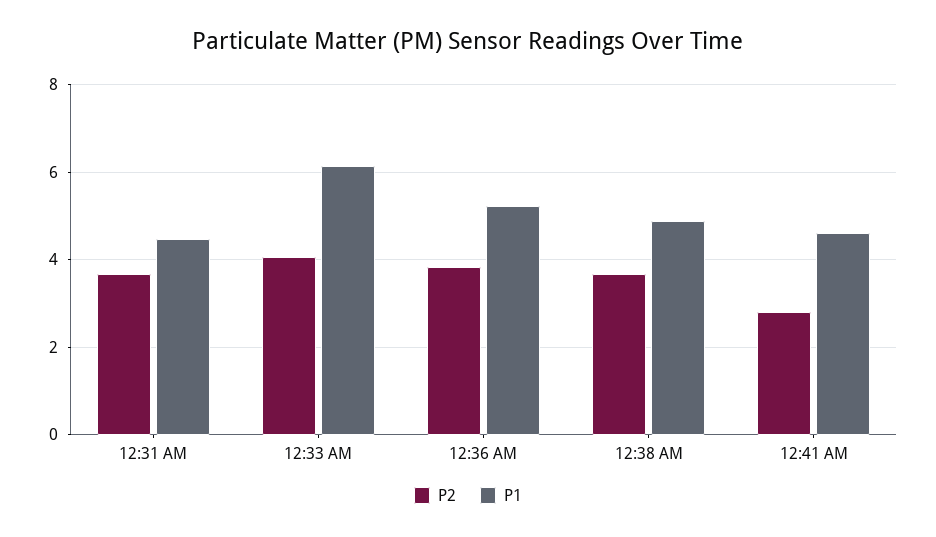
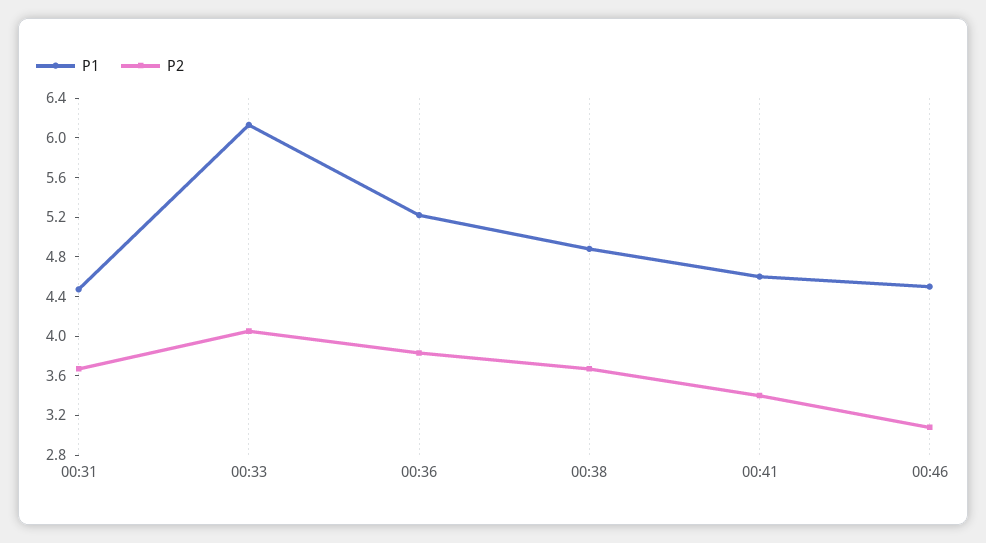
P2, 12:41 AM: 2.8 -> 3.4
P1, 00:46: none -> 4.5
P2, 00:46: none -> 3.1

